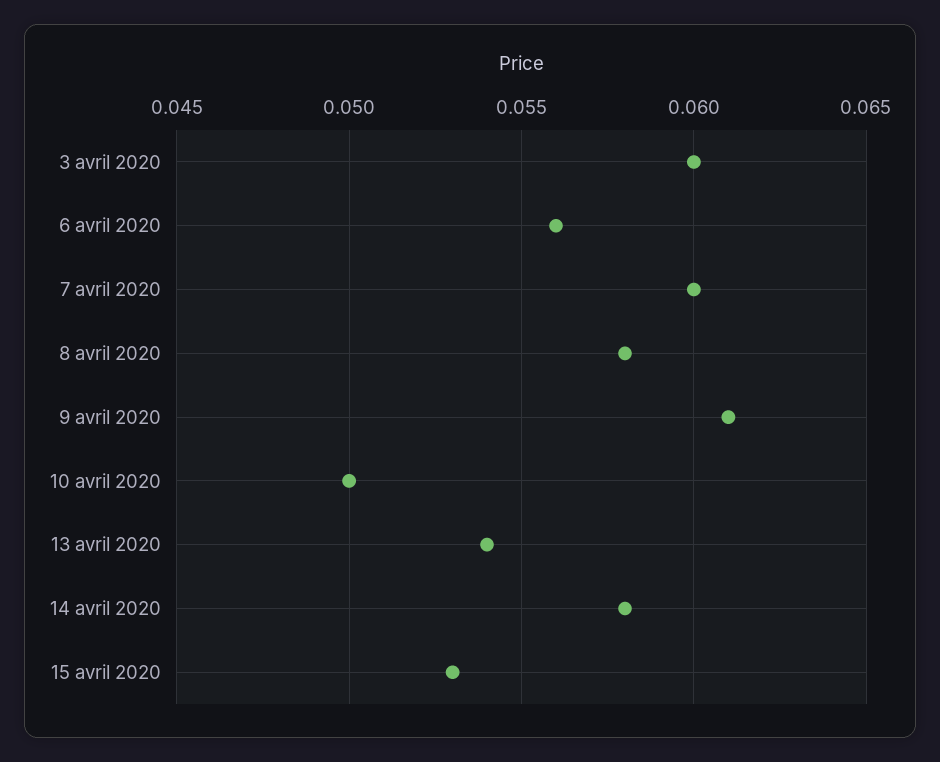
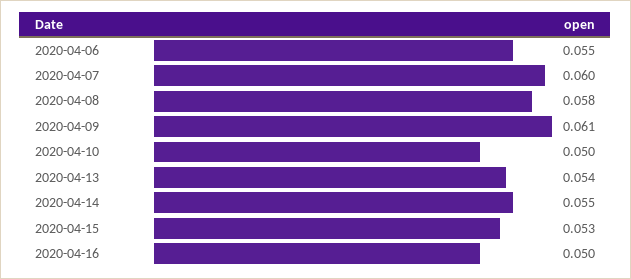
3 avril 2020: 0.06 -> none
6 avril 2020: 0.056 -> 0.055
14 avril 2020: 0.058 -> 0.055
2020-04-16: none -> 0.05

